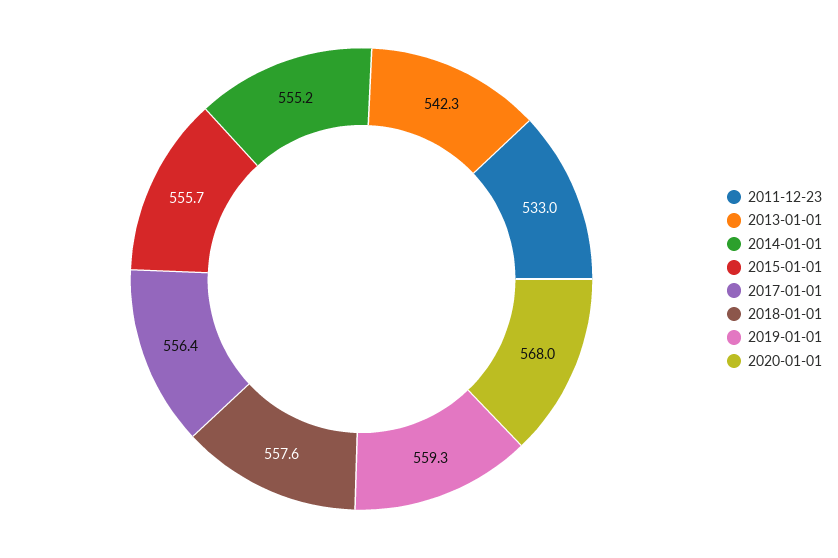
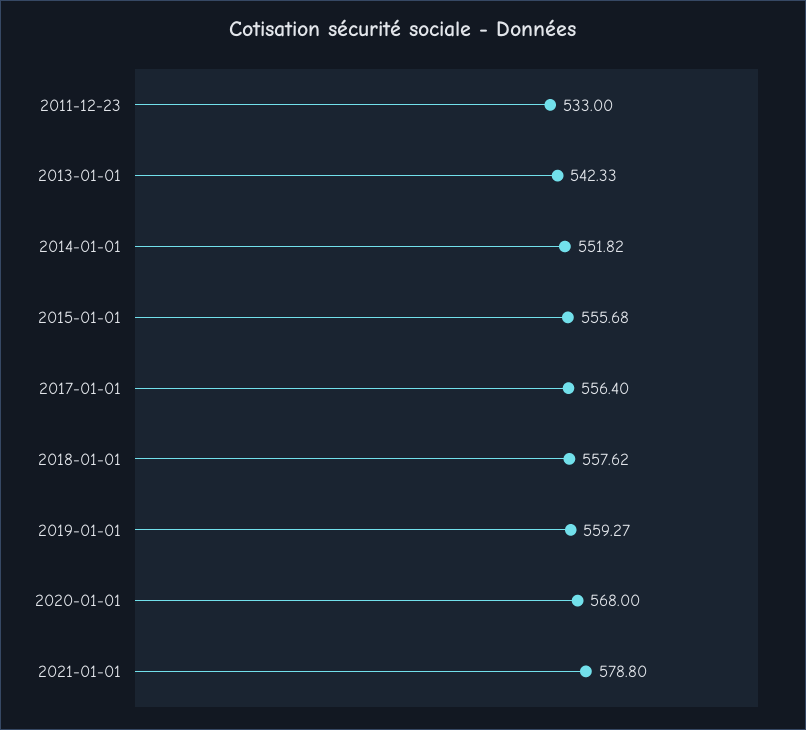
2014-01-01: 555.2 -> 551.82
2021-01-01: none -> 578.8

